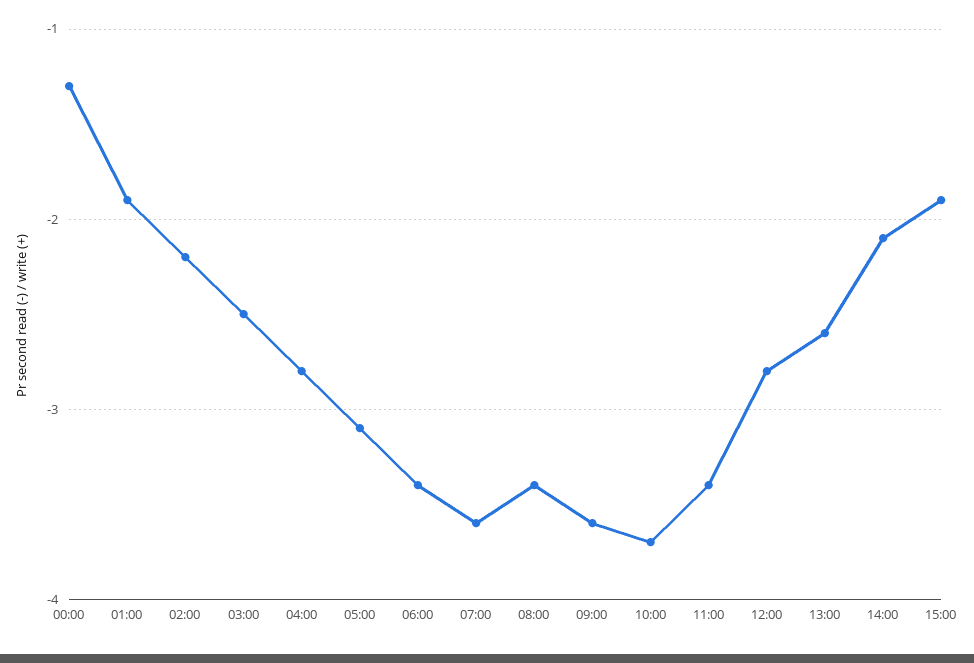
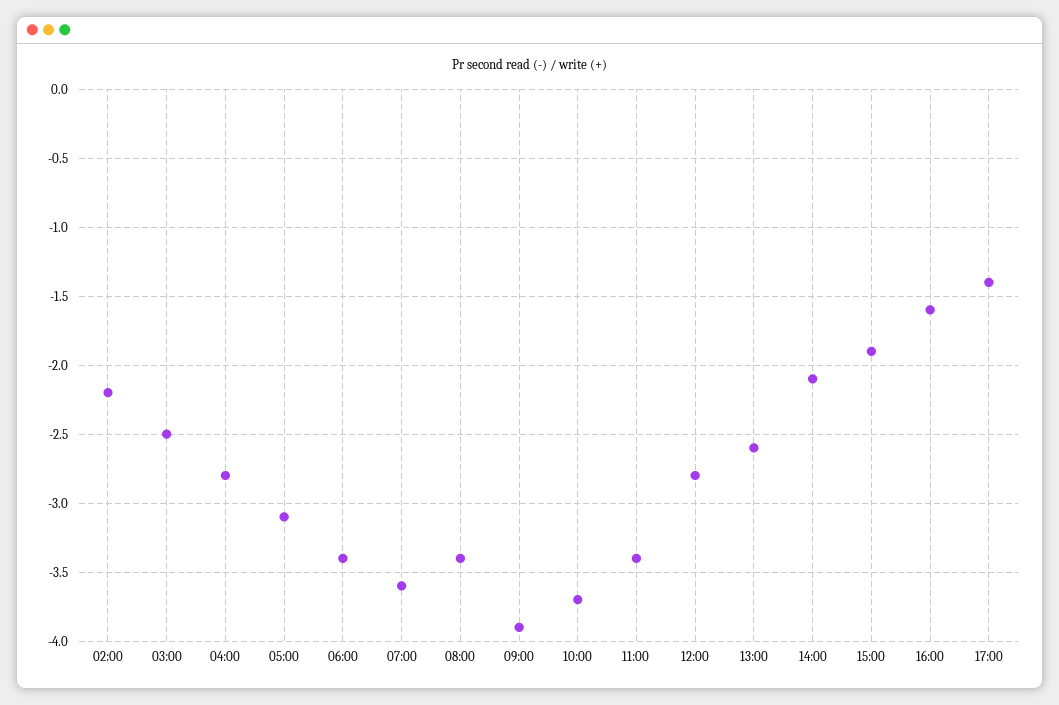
00:00: -1.3 -> none
01:00: -1.9 -> none
09:00: -3.6 -> -3.9
16:00: none -> -1.6
17:00: none -> -1.4

